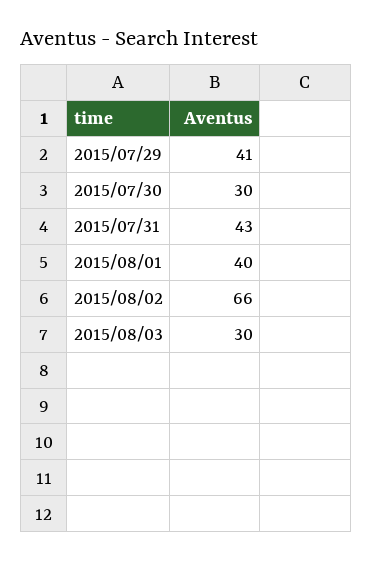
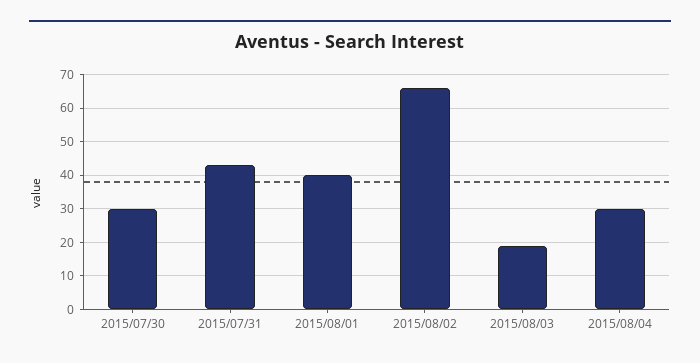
2015/07/29: 41 -> none
2015/08/03: 30 -> 20
2015/08/04: none -> 30

